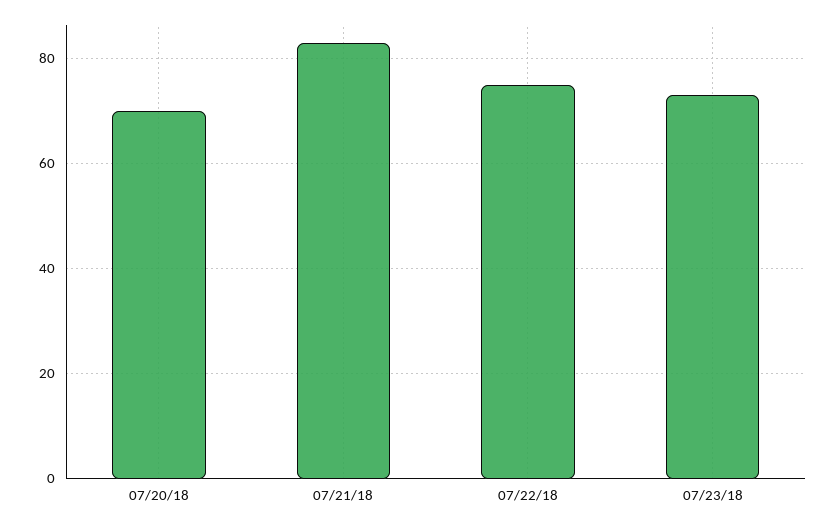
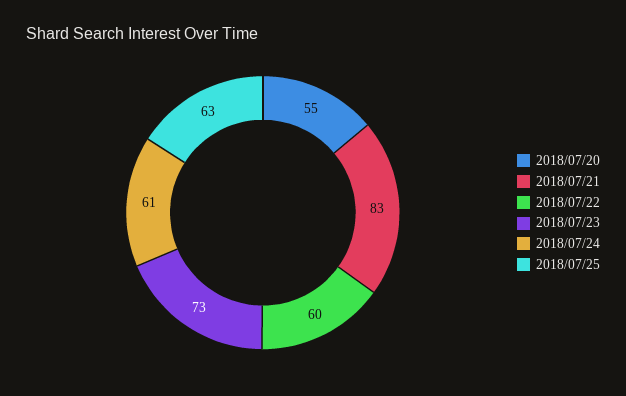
07/20/18: 70 -> 55
07/22/18: 75 -> 60
2018/07/24: none -> 61
2018/07/25: none -> 63

